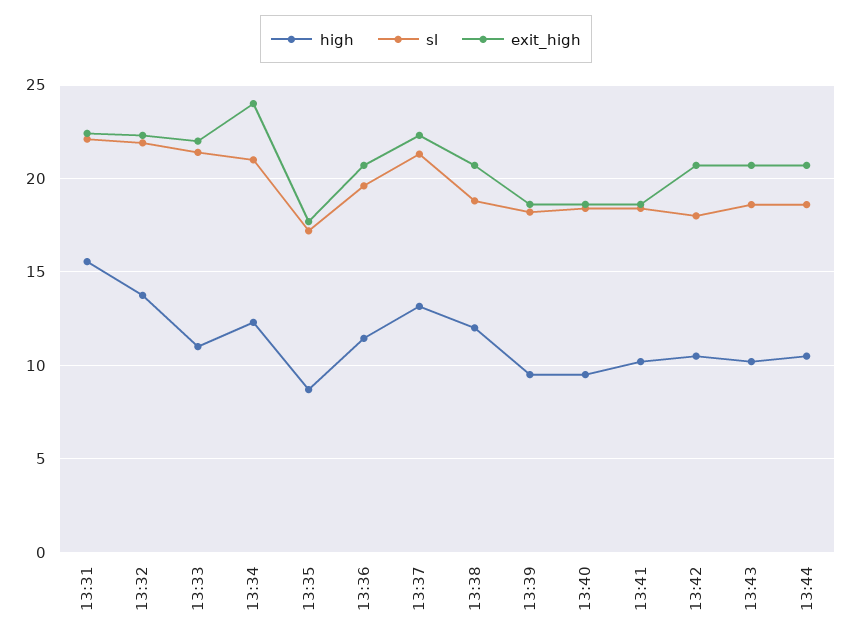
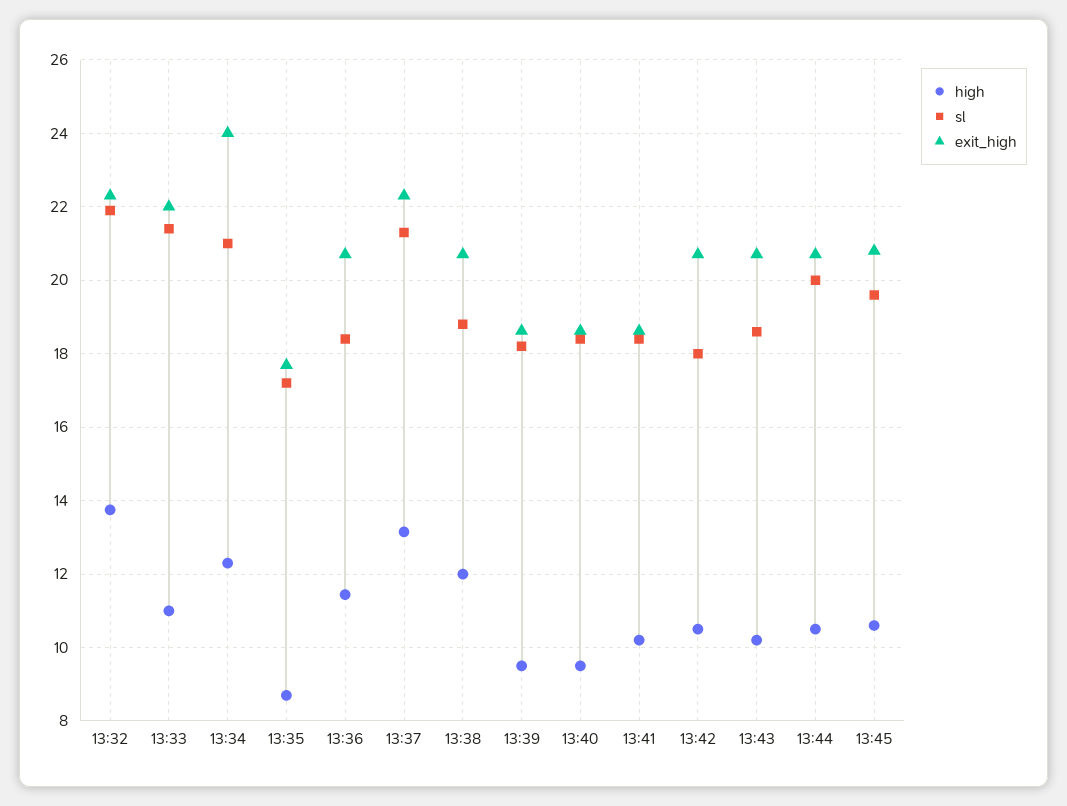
high, 13:31: 15.5 -> none
sl, 13:31: 22 -> none
exit_high, 13:31: 22.5 -> none
sl, 13:36: 19.5 -> 18.4
sl, 13:44: 18.5 -> 20
high, 13:45: none -> 10.6
sl, 13:45: none -> 19.6
exit_high, 13:45: none -> 20.8

